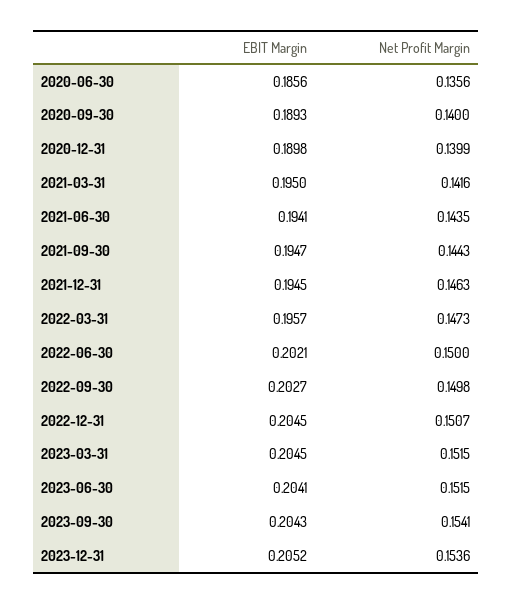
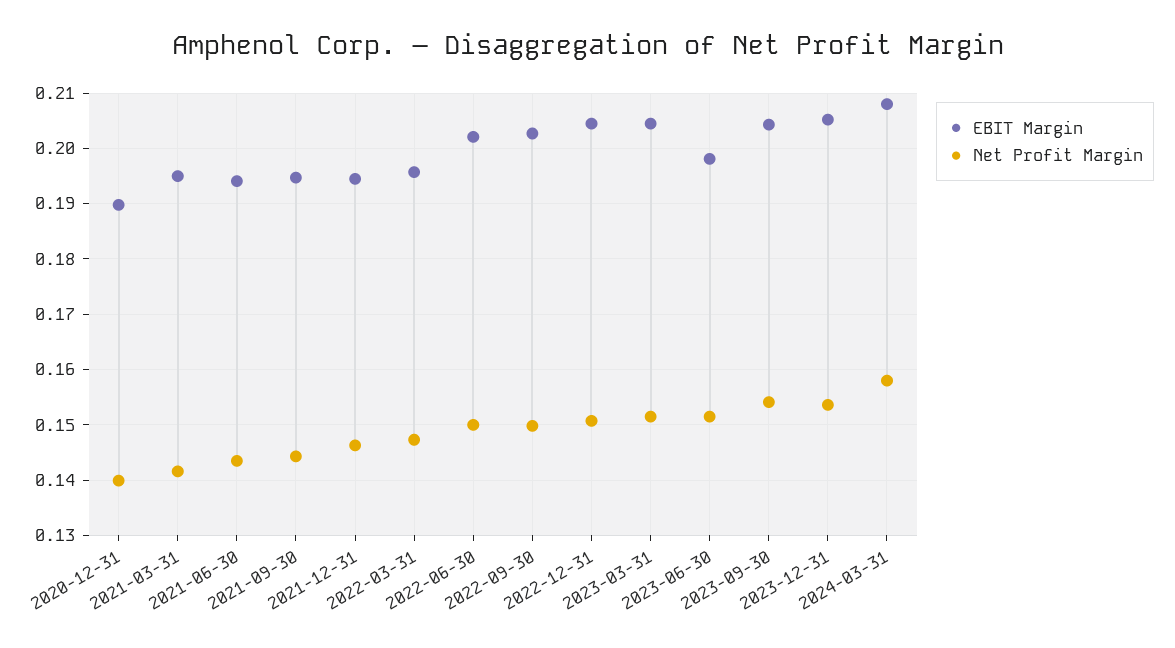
EBIT Margin, 2020-06-30: 0.1856 -> none
Net Profit Margin, 2020-06-30: 0.1356 -> none
EBIT Margin, 2020-09-30: 0.1893 -> none
Net Profit Margin, 2020-09-30: 0.14 -> none
EBIT Margin, 2023-06-30: 0.2041 -> 0.198
EBIT Margin, 2024-03-31: none -> 0.208
Net Profit Margin, 2024-03-31: none -> 0.158

